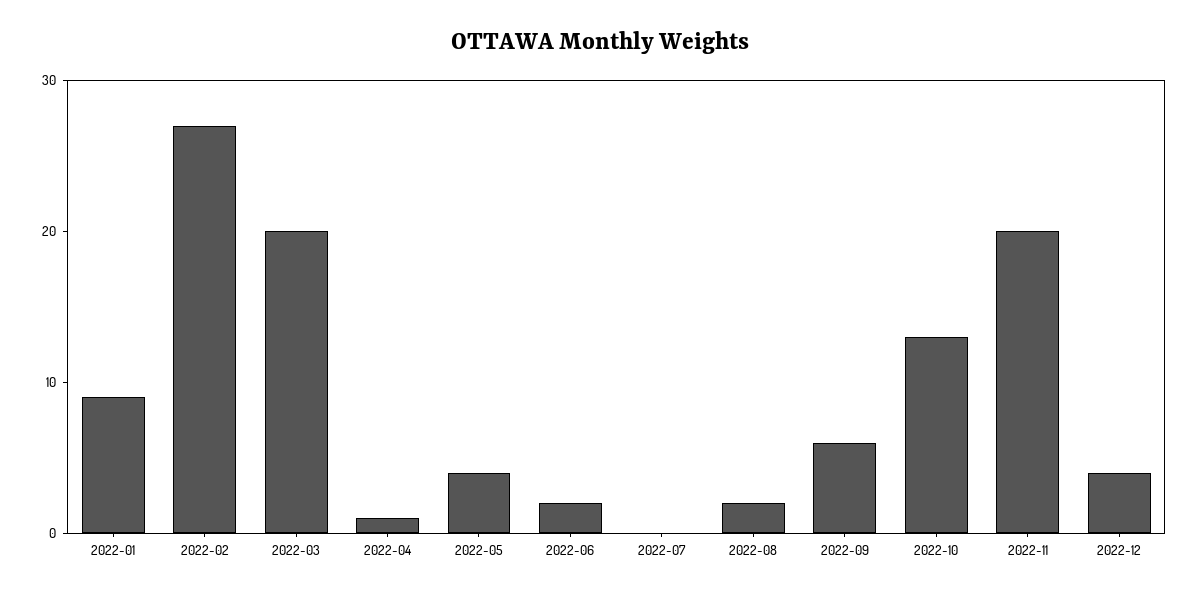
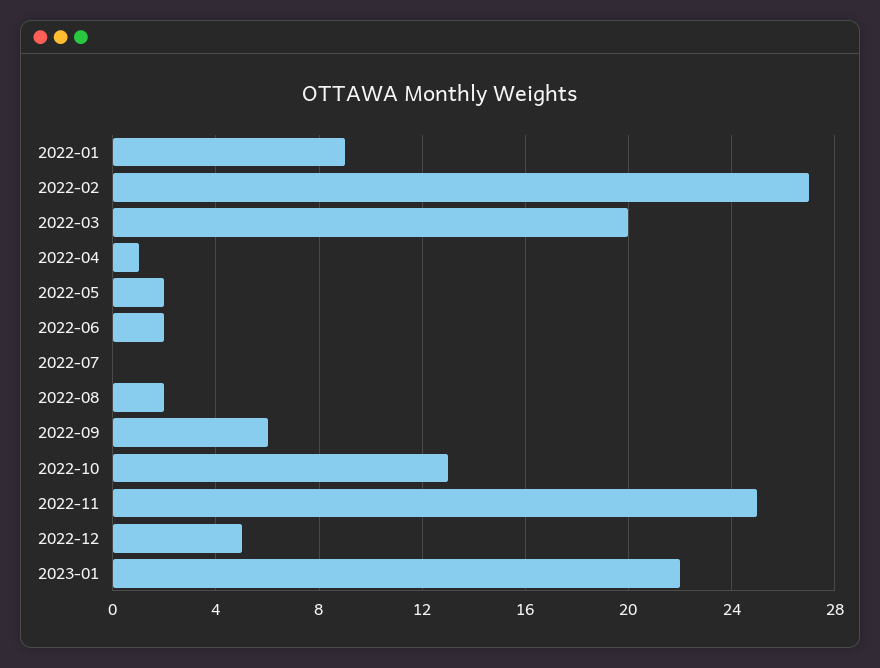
2022-05: 4 -> 2
2022-11: 20 -> 25
2022-12: 4 -> 5
2023-01: none -> 22

